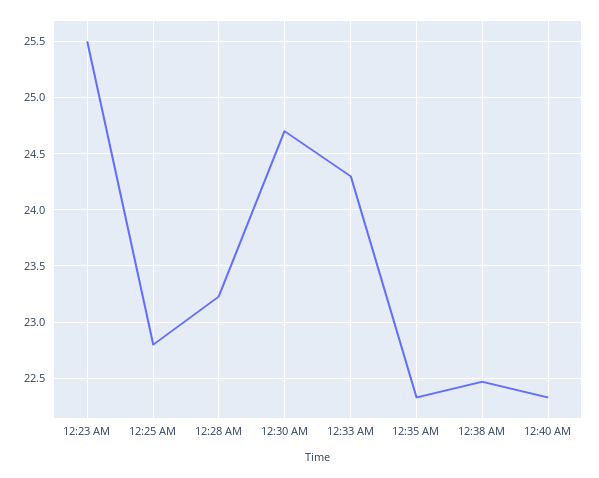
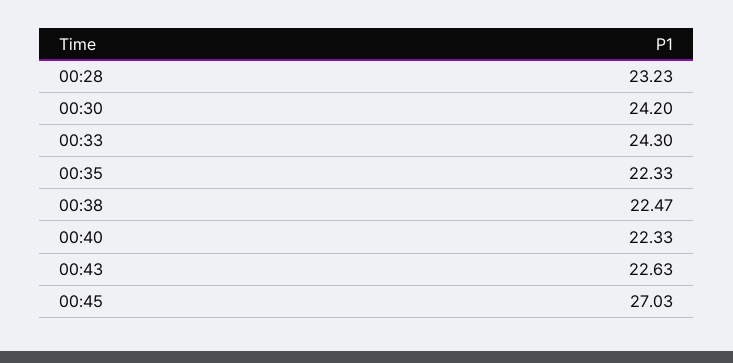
12:23 AM: 25.5 -> none
12:25 AM: 22.8 -> none
12:30 AM: 24.7 -> 24.2
00:43: none -> 22.63
00:45: none -> 27.03

